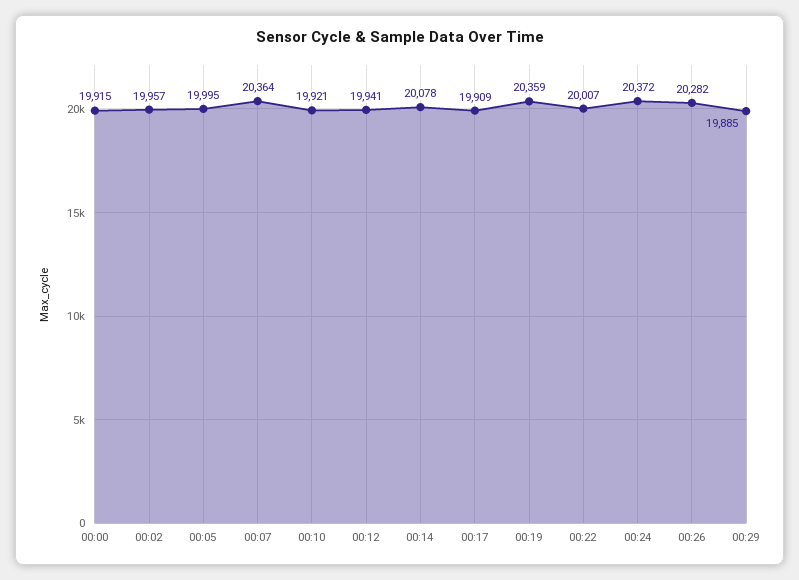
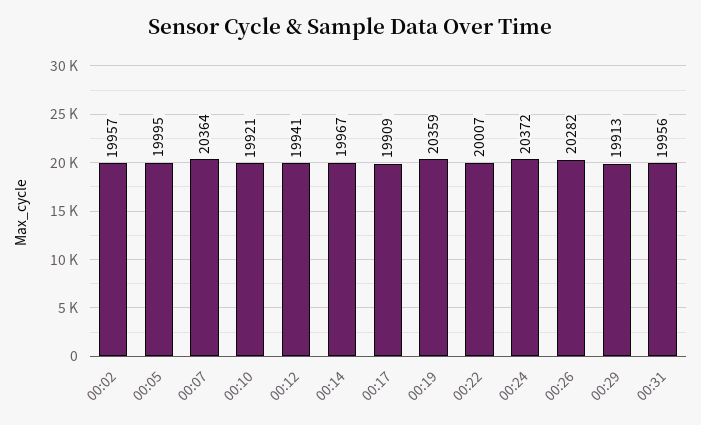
00:00: 19915 -> none
00:14: 20078 -> 19967
00:29: 19885 -> 19913
00:31: none -> 19956

